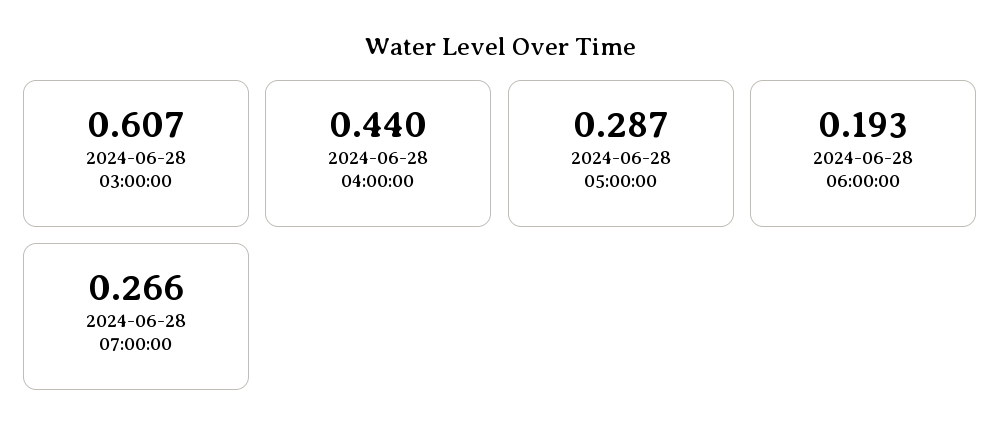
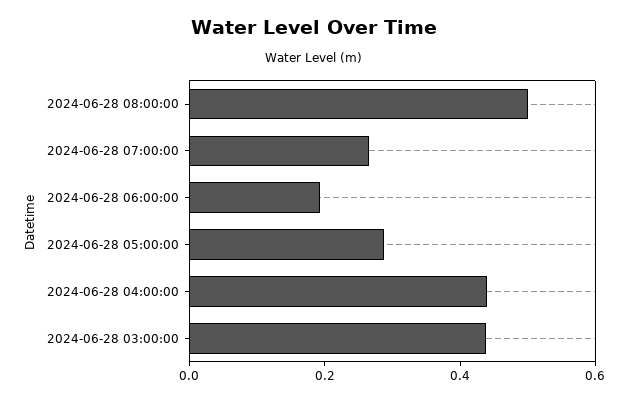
2024-06-28 03:00:00: 0.607 -> 0.45
2024-06-28 08:00:00: none -> 0.5

